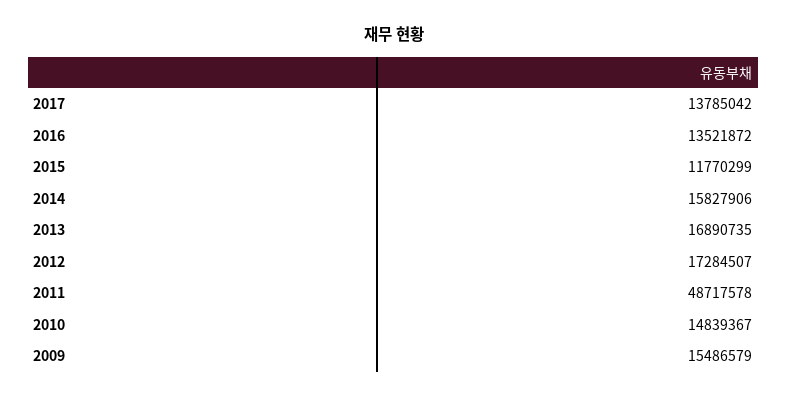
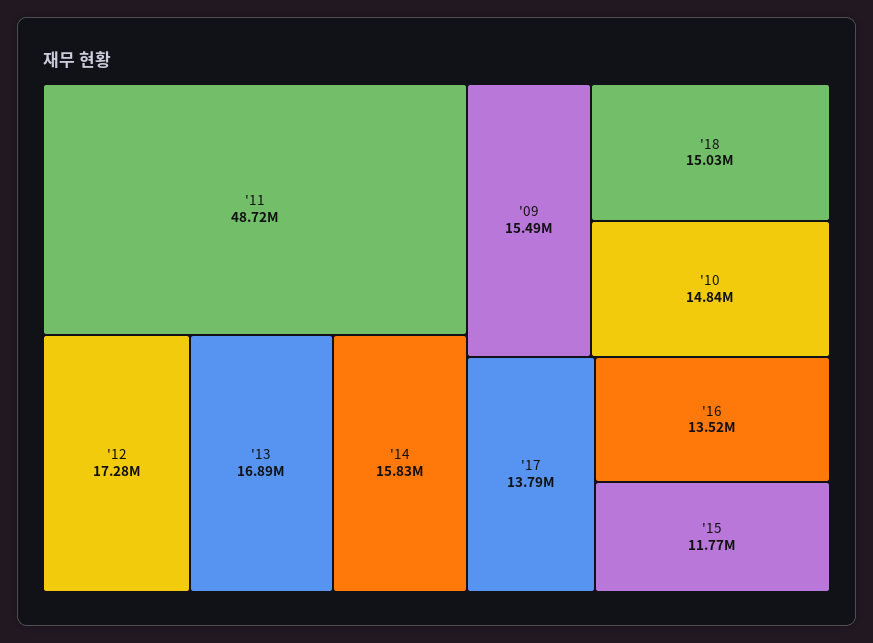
'18: none -> 15030000

